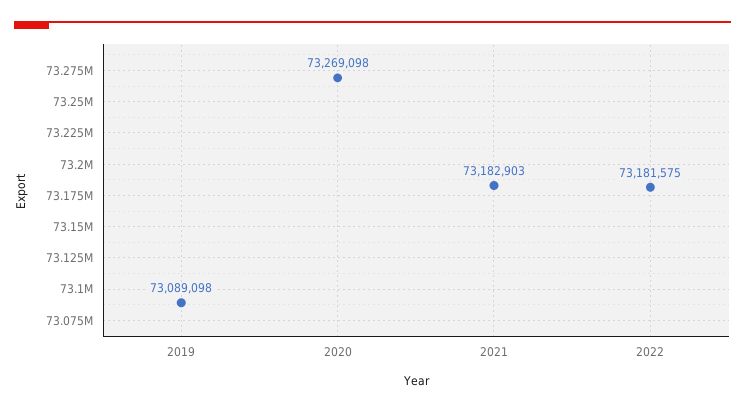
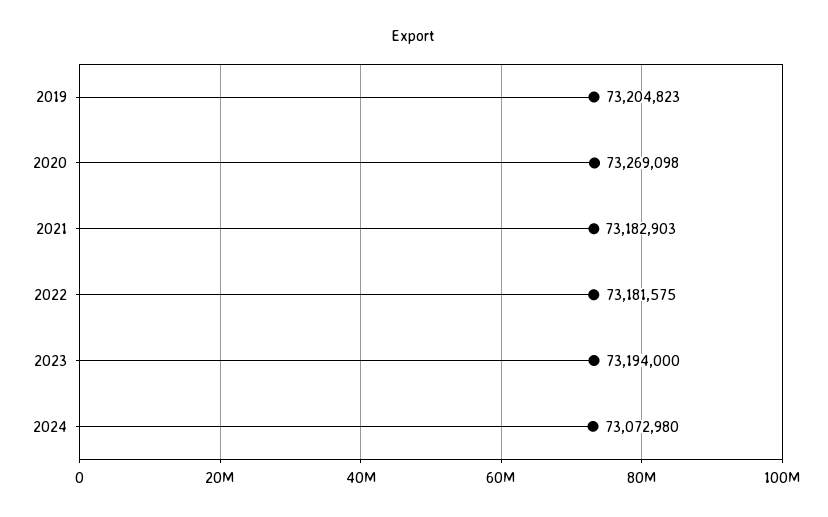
2019: 73089098 -> 73204823
2023: none -> 73194000
2024: none -> 73072980

